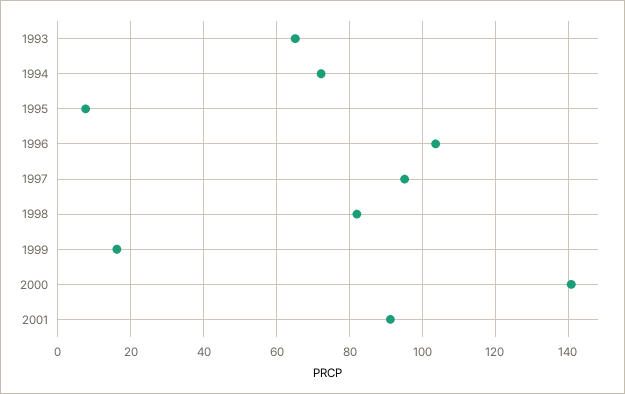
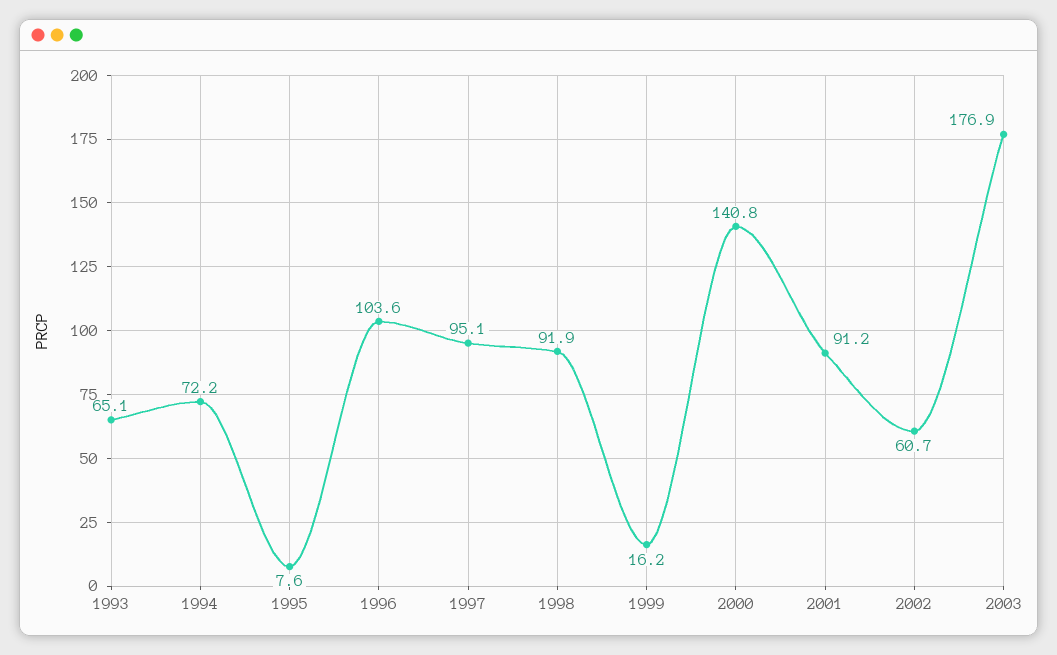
1998: 82 -> 91.9
2002: none -> 60.7
2003: none -> 176.9

